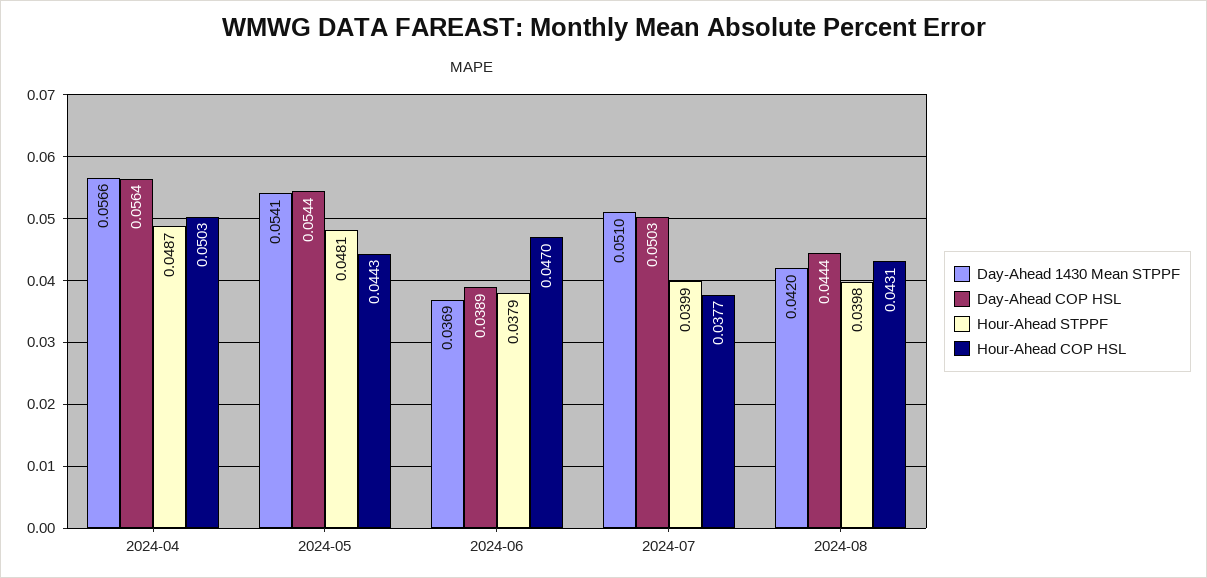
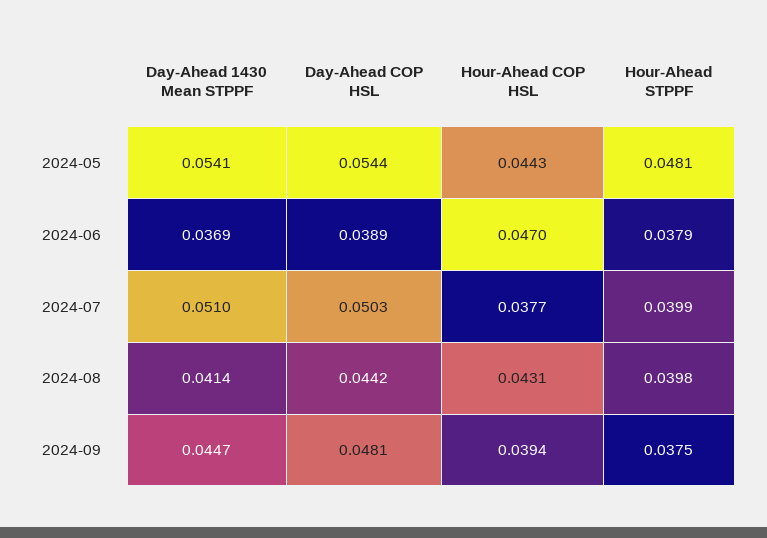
Day-Ahead 1430 Mean STPPF, 2024-04: 0.0566 -> none
Day-Ahead COP HSL, 2024-04: 0.0564 -> none
Hour-Ahead STPPF, 2024-04: 0.0487 -> none
Hour-Ahead COP HSL, 2024-04: 0.0503 -> none
Day-Ahead 1430 Mean STPPF, 2024-08: 0.042 -> 0.0414
Day-Ahead COP HSL, 2024-08: 0.0444 -> 0.0442
Day-Ahead 1430 Mean STPPF, 2024-09: none -> 0.0447
Day-Ahead COP HSL, 2024-09: none -> 0.0481
Hour-Ahead COP HSL, 2024-09: none -> 0.0394
Hour-Ahead STPPF, 2024-09: none -> 0.0375

